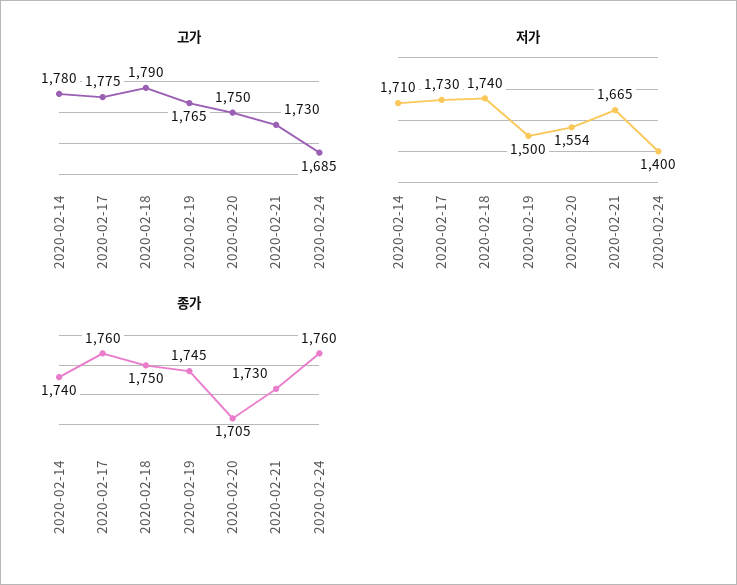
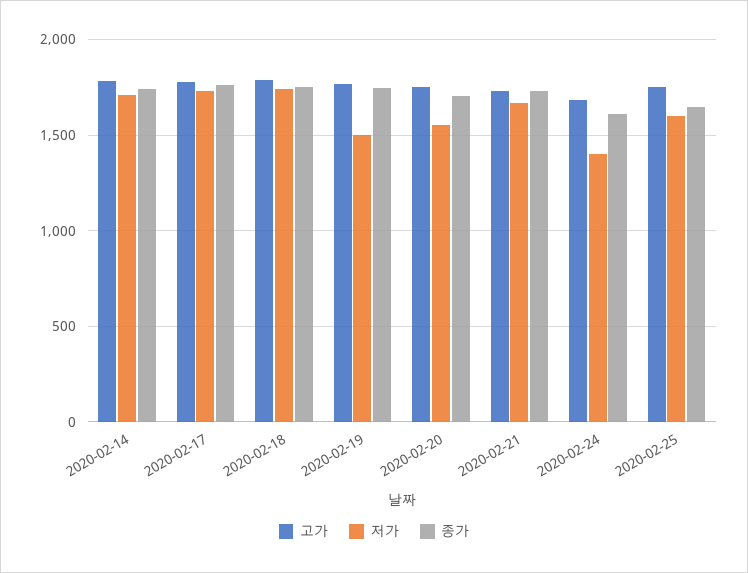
종가, 2020-02-24: 1760 -> 1600
고가, 2020-02-25: none -> 1750
저가, 2020-02-25: none -> 1600
종가, 2020-02-25: none -> 1650

